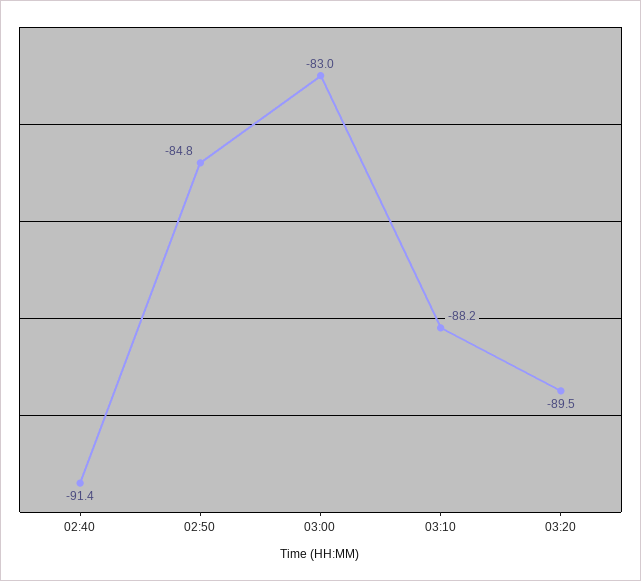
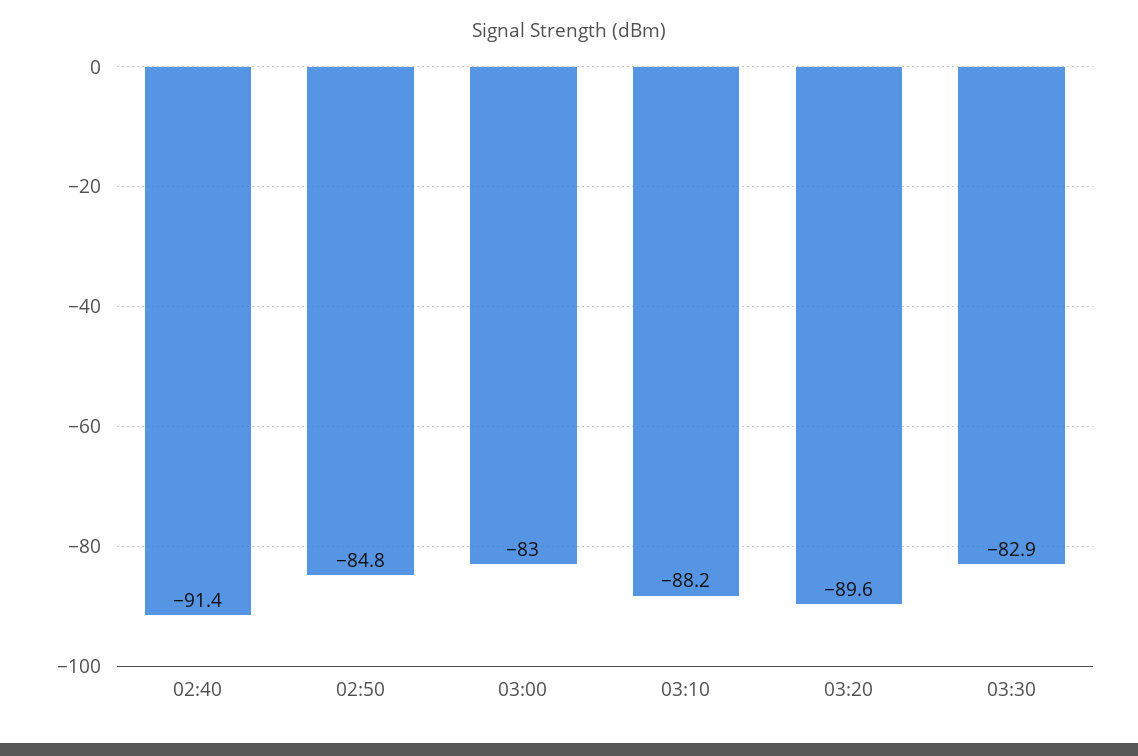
03:20: -89.5 -> -89.6
03:30: none -> -82.9

